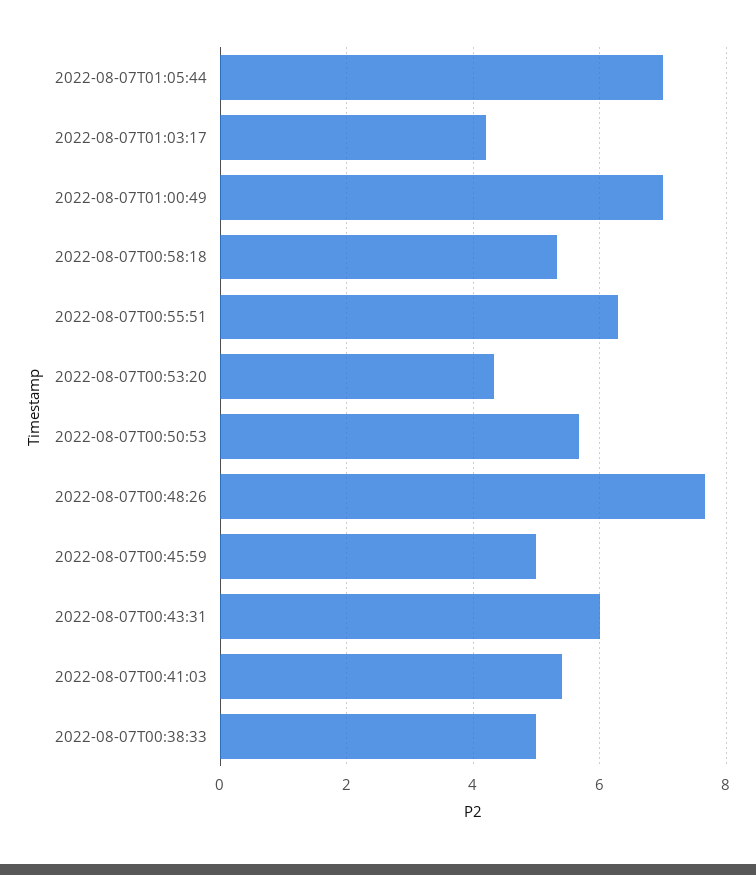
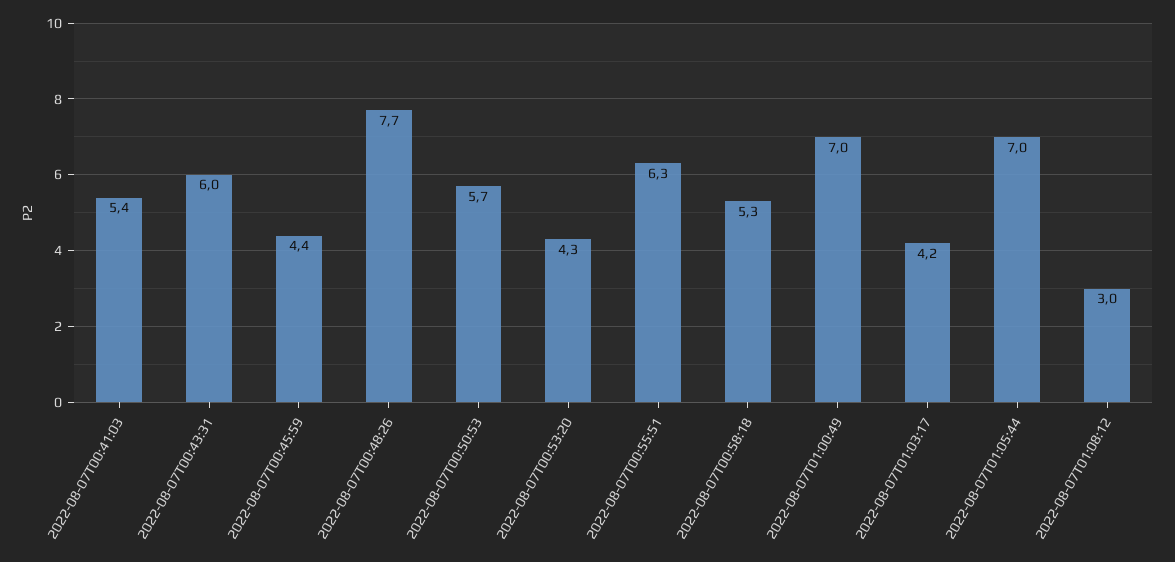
2022-08-07T00:45:59: 5 -> 4.4
2022-08-07T00:38:33: 5 -> none
2022-08-07T01:08:12: none -> 3

